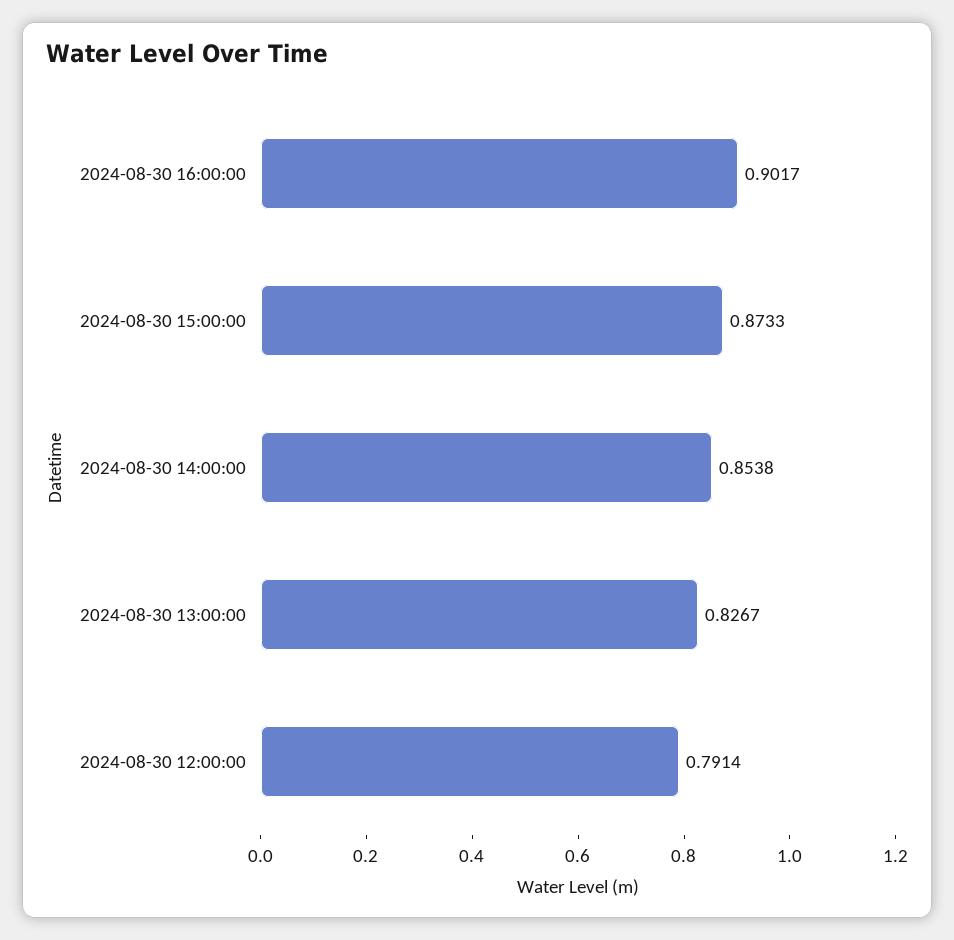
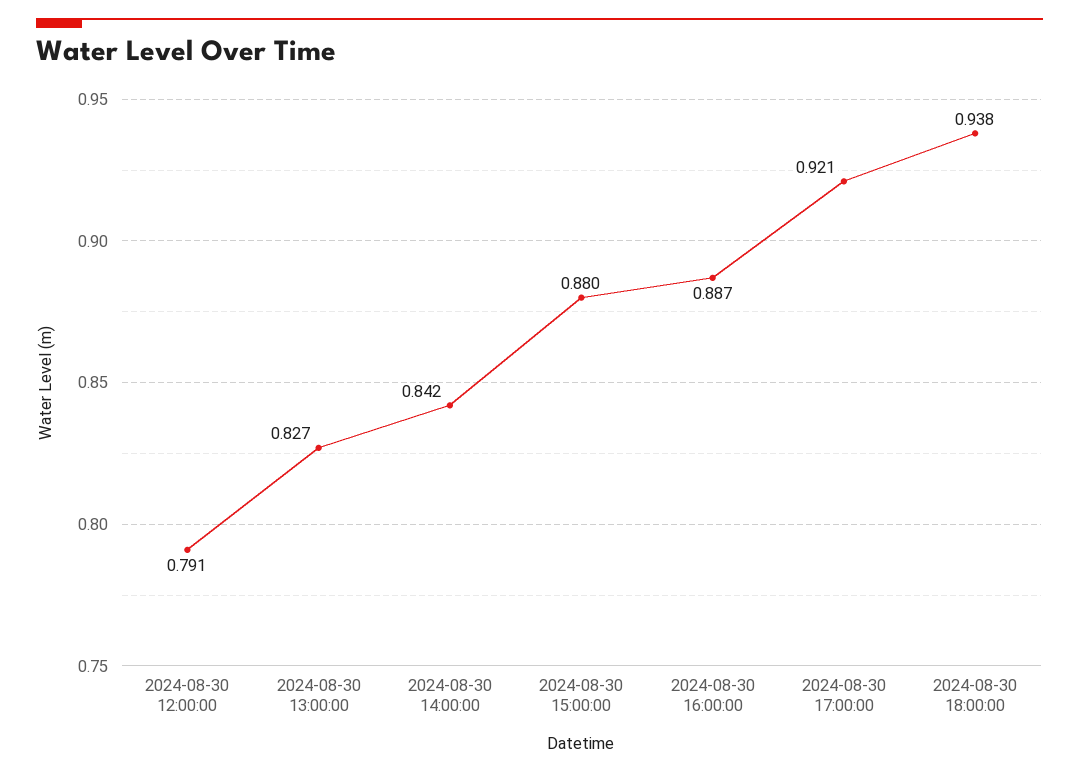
2024-08-30 16:00:00: 0.9017 -> 0.887
2024-08-30 15:00:00: 0.8733 -> 0.88
2024-08-30 14:00:00: 0.8538 -> 0.842
2024-08-30 17:00:00: none -> 0.921
2024-08-30 18:00:00: none -> 0.938

